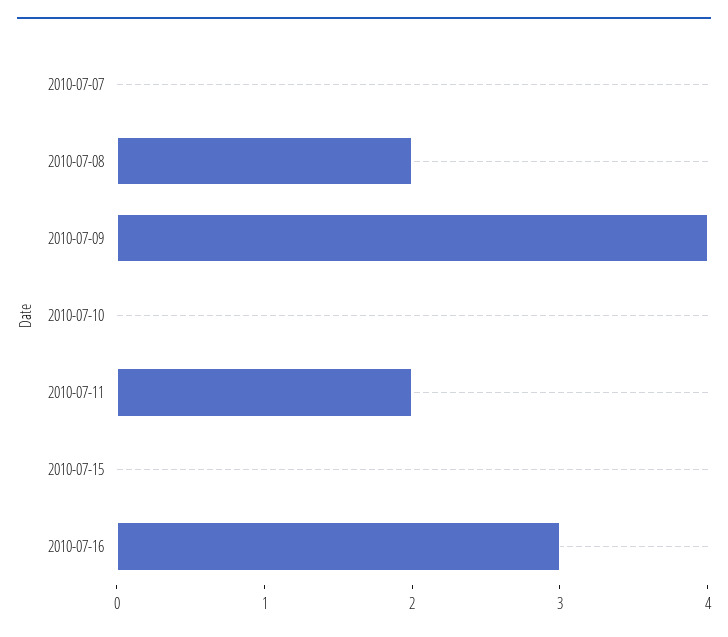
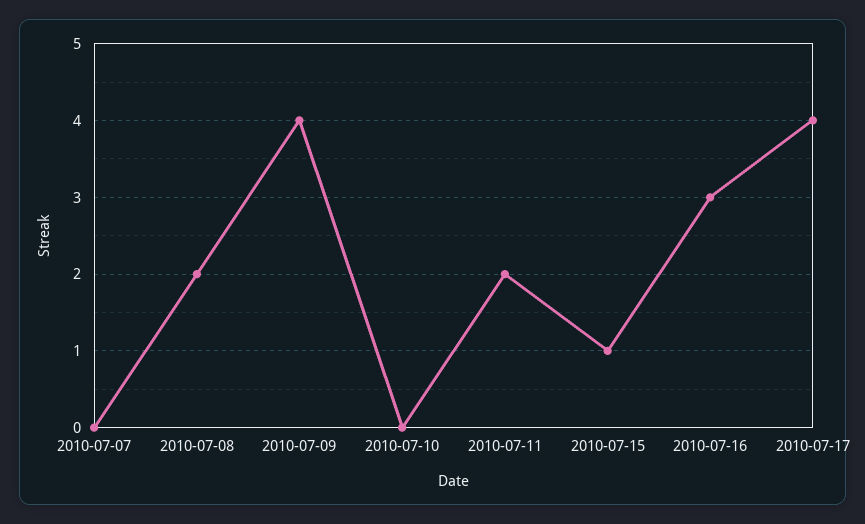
2010-07-15: 0 -> 1
2010-07-17: none -> 4

